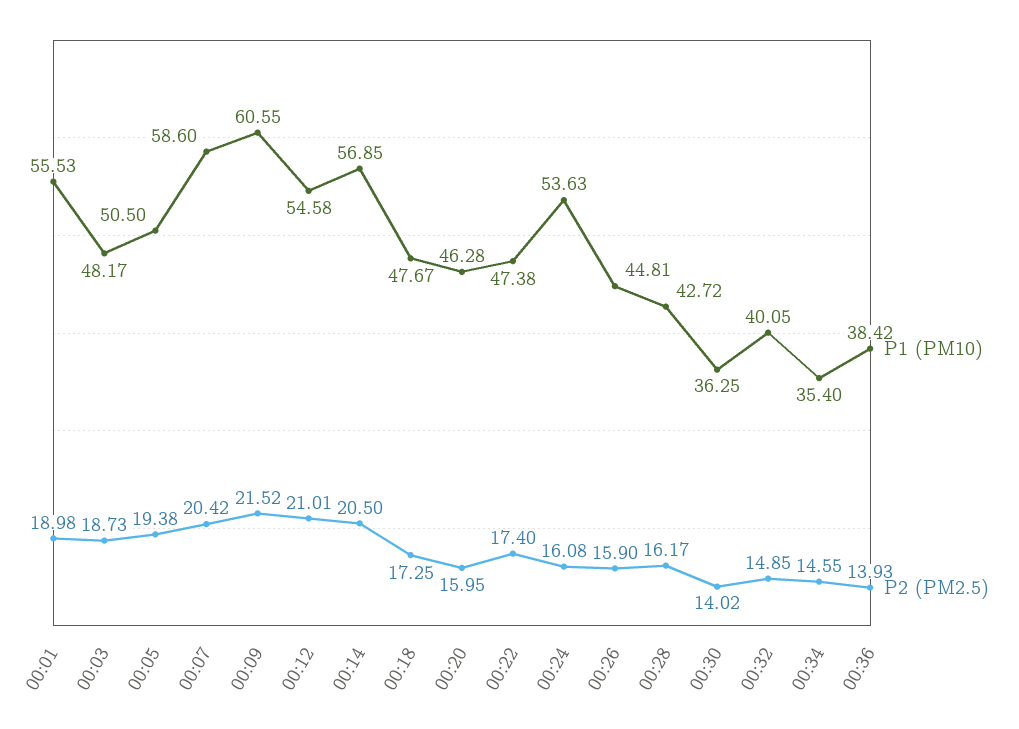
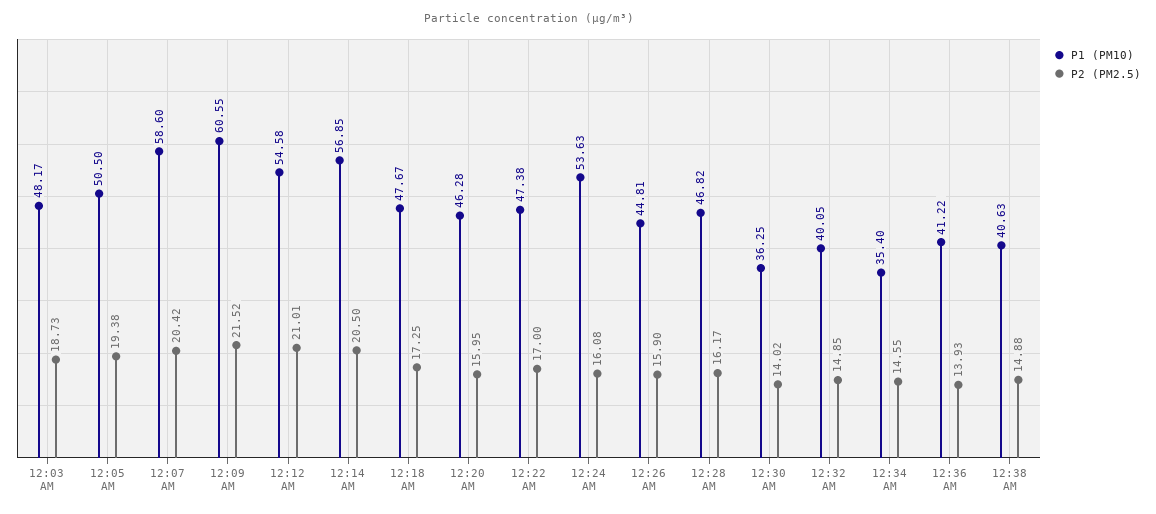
P1 (PM10), 00:01: 55.53 -> none
P2 (PM2.5), 00:01: 18.98 -> none
P2 (PM2.5), 00:22: 17.4 -> 17
P1 (PM10), 00:28: 42.72 -> 46.82
P1 (PM10), 00:36: 38.42 -> 41.22
P1 (PM10), 12:38 AM: none -> 40.63
P2 (PM2.5), 12:38 AM: none -> 14.88

